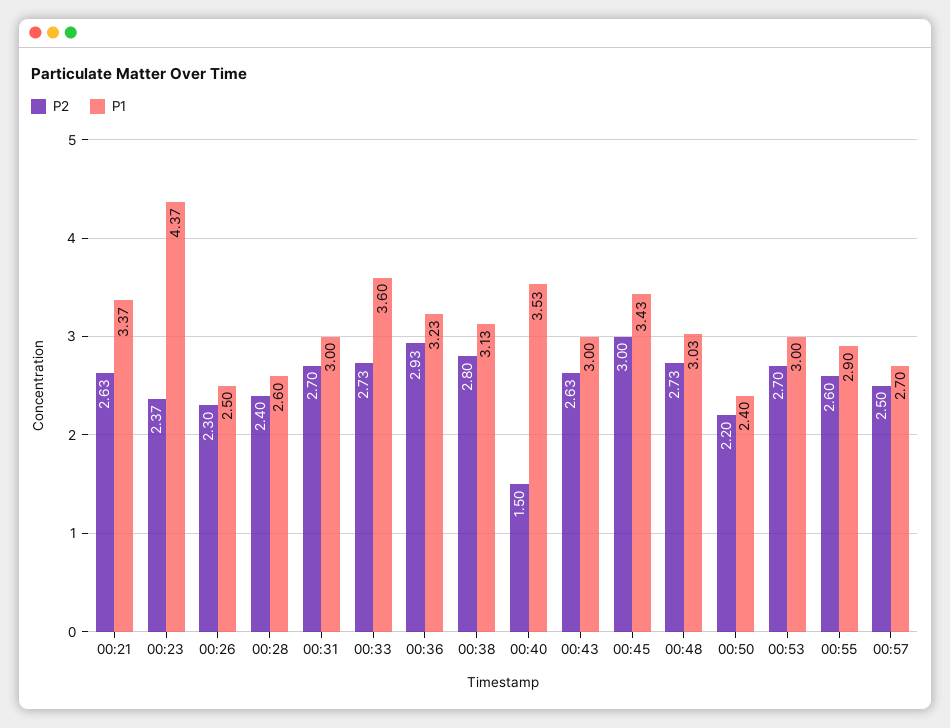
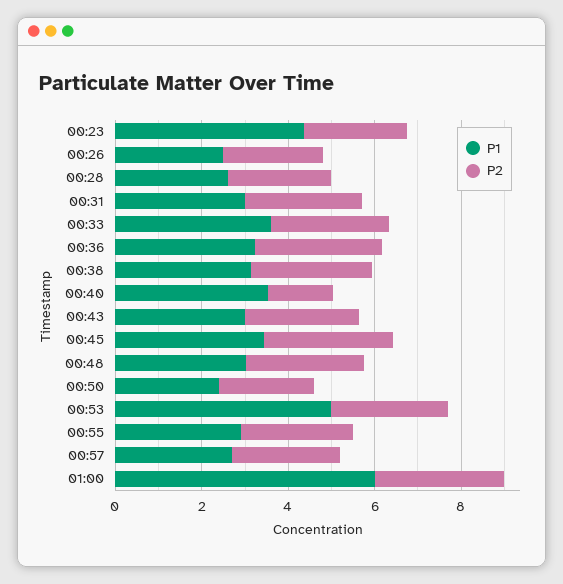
P2, 00:21: 2.63 -> none
P1, 00:21: 3.37 -> none
P1, 00:53: 3 -> 5
P1, 01:00: none -> 6
P2, 01:00: none -> 3

